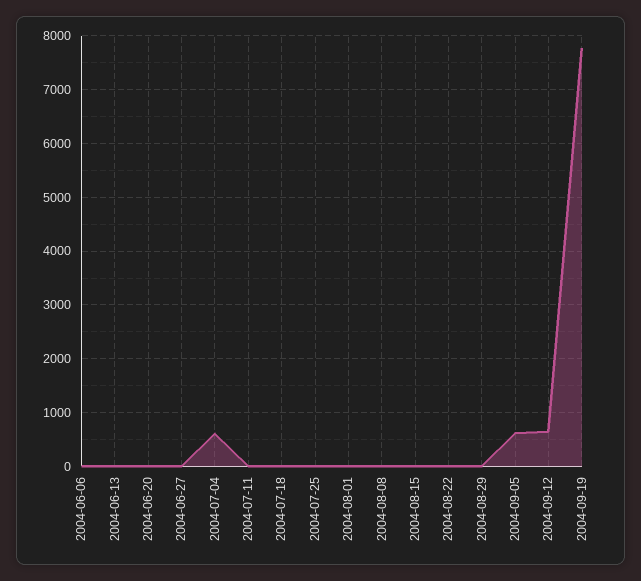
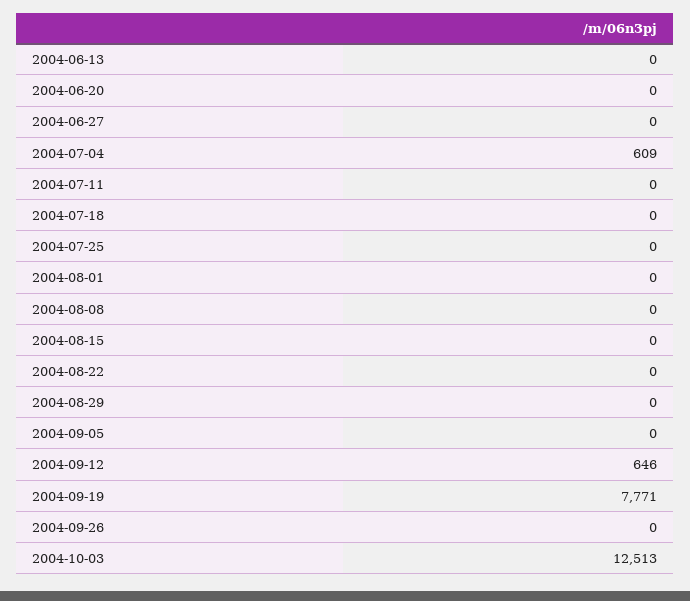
2004-06-06: 0 -> none
2004-09-05: 600 -> 0
2004-09-26: none -> 0
2004-10-03: none -> 12513

